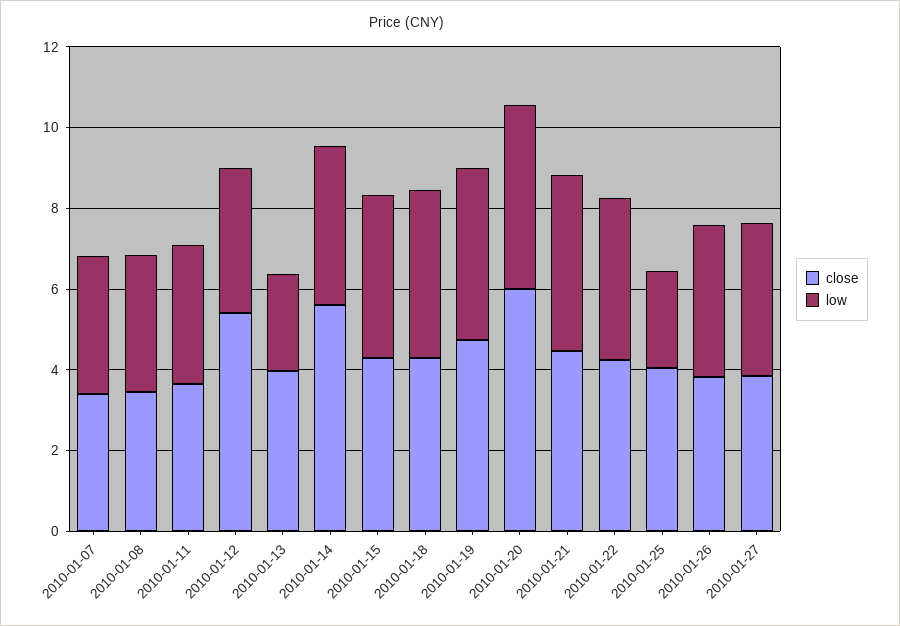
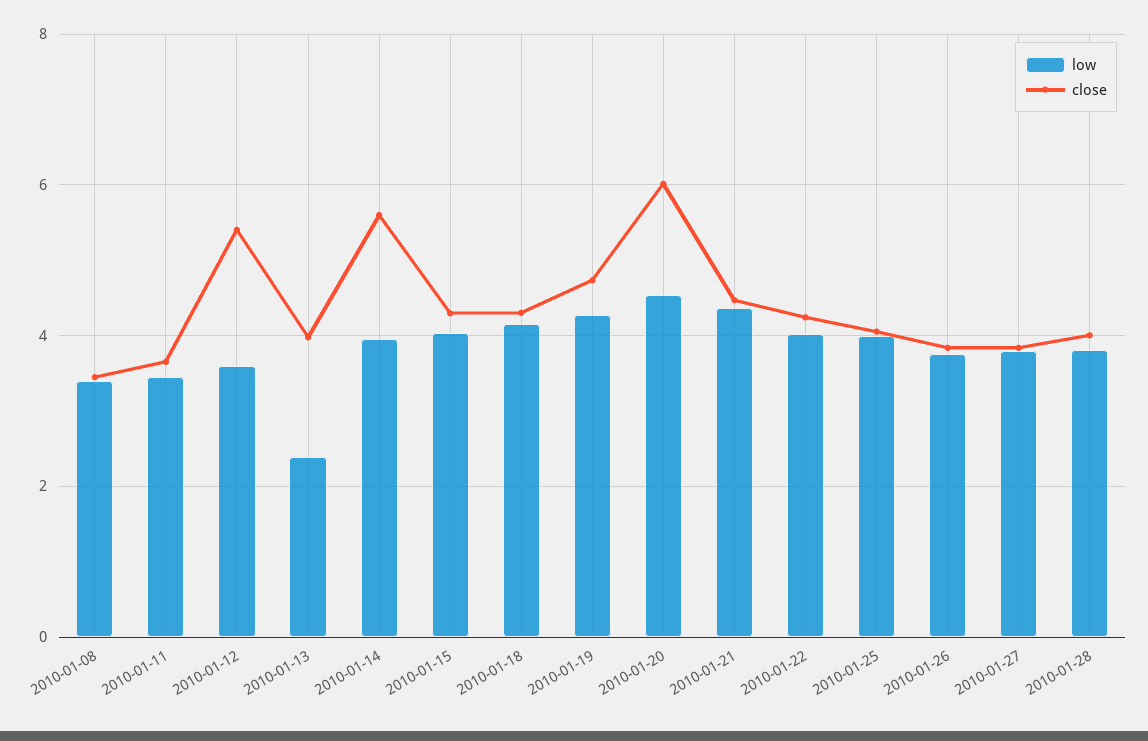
close, 2010-01-07: 3.5 -> none
low, 2010-01-07: 3.5 -> none
low, 2010-01-25: 2.5 -> 4
low, 2010-01-28: none -> 3.8
close, 2010-01-28: none -> 4

